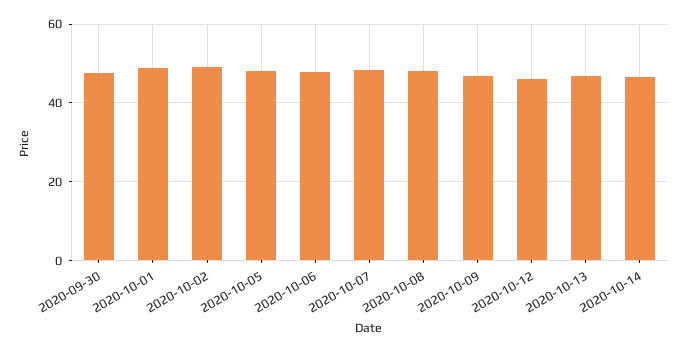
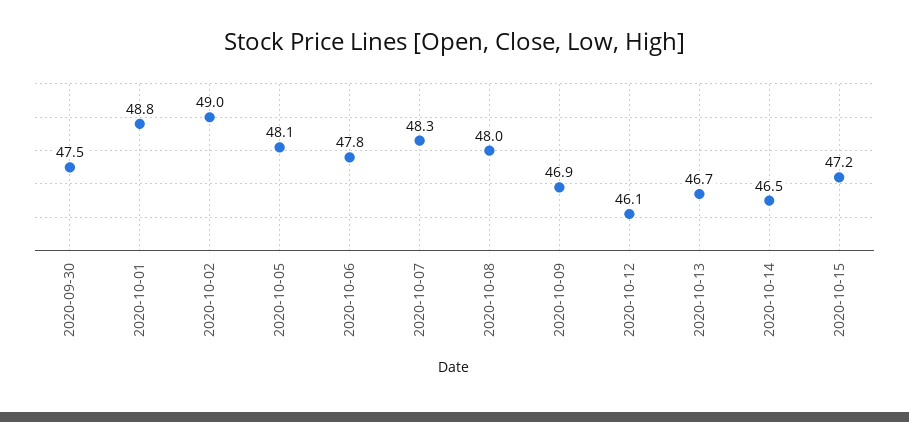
2020-10-15: none -> 47.2

